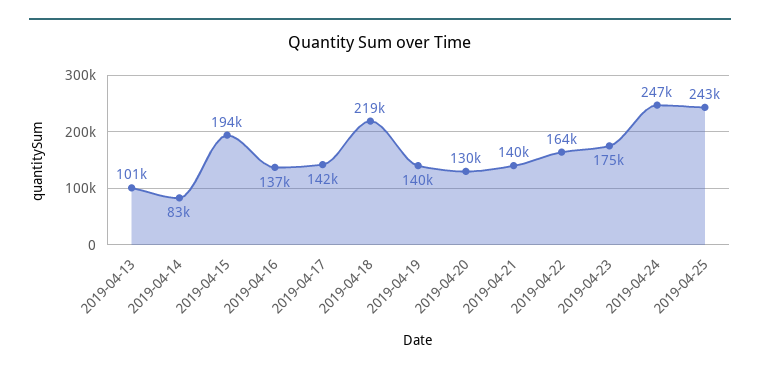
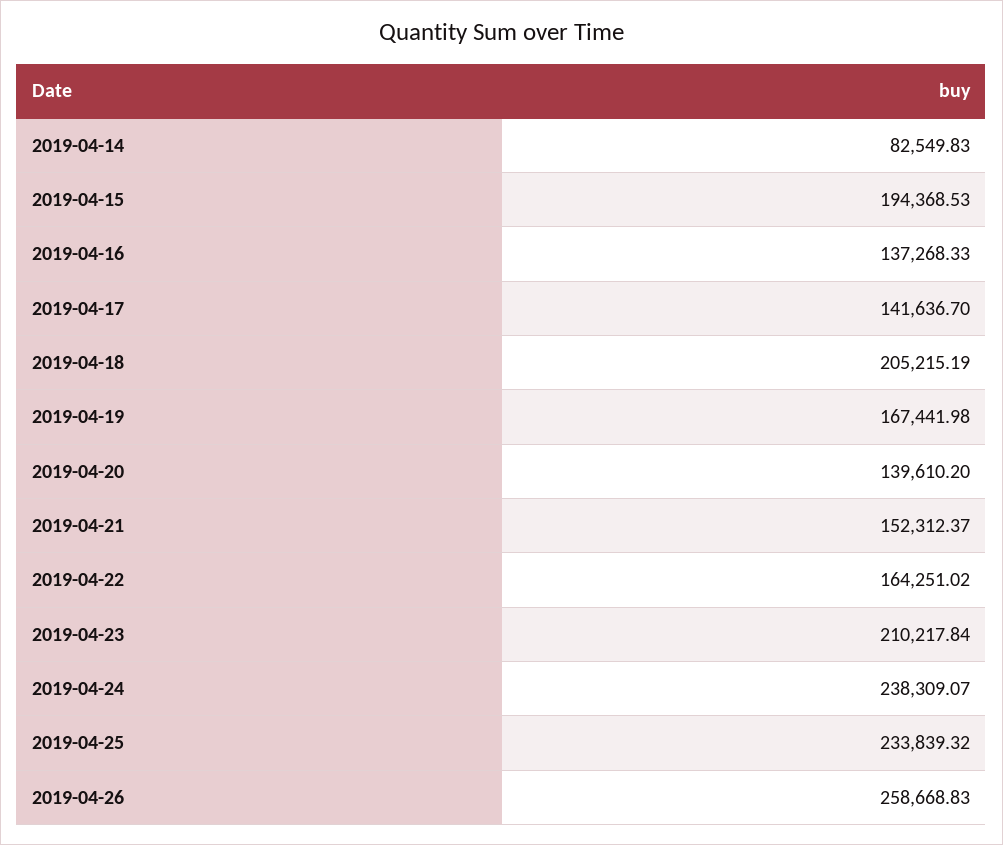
2019-04-13: 101000 -> none
2019-04-18: 219000 -> 205215.19
2019-04-19: 140000 -> 167441.98
2019-04-20: 130000 -> 139610.2
2019-04-21: 140000 -> 152312.37
2019-04-23: 175000 -> 210217.84
2019-04-24: 247000 -> 238309.07
2019-04-25: 243000 -> 233839.32
2019-04-26: none -> 258668.83

